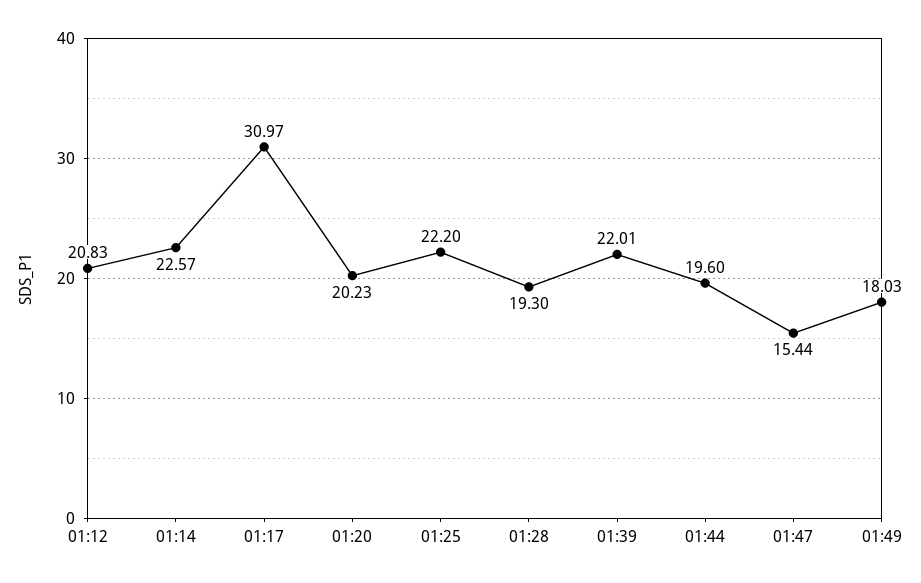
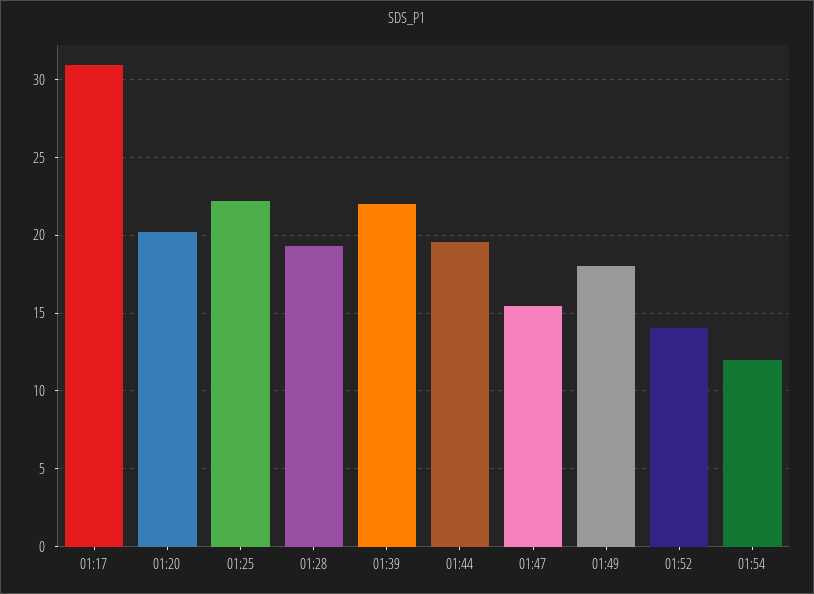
01:12: 20.83 -> none
01:14: 22.57 -> none
01:52: none -> 14
01:54: none -> 12

